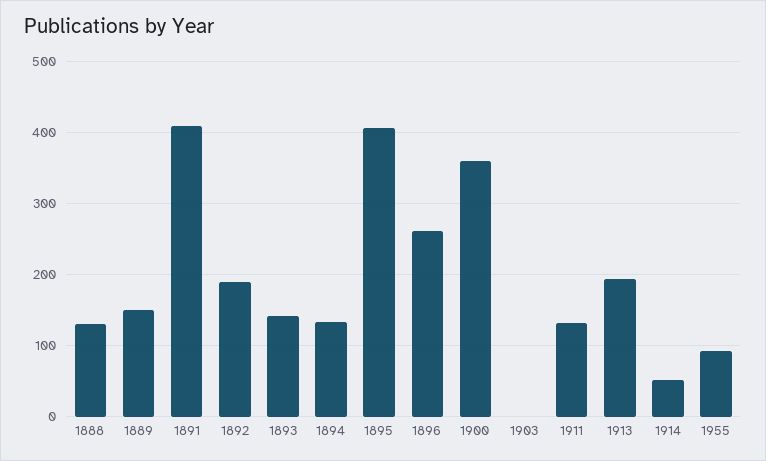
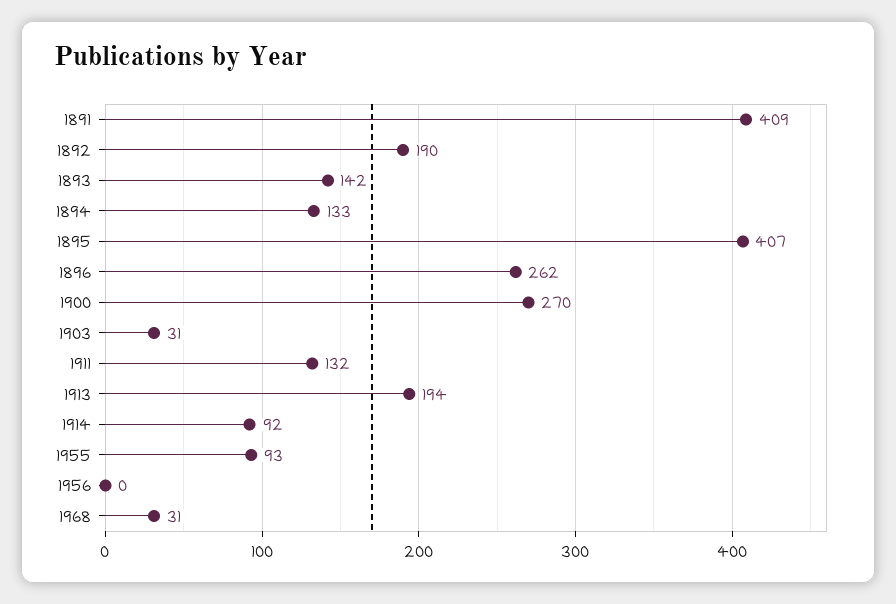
1888: 130 -> none
1889: 150 -> none
1900: 360 -> 270
1903: 0 -> 31
1914: 50 -> 92
1956: none -> 0
1968: none -> 31

